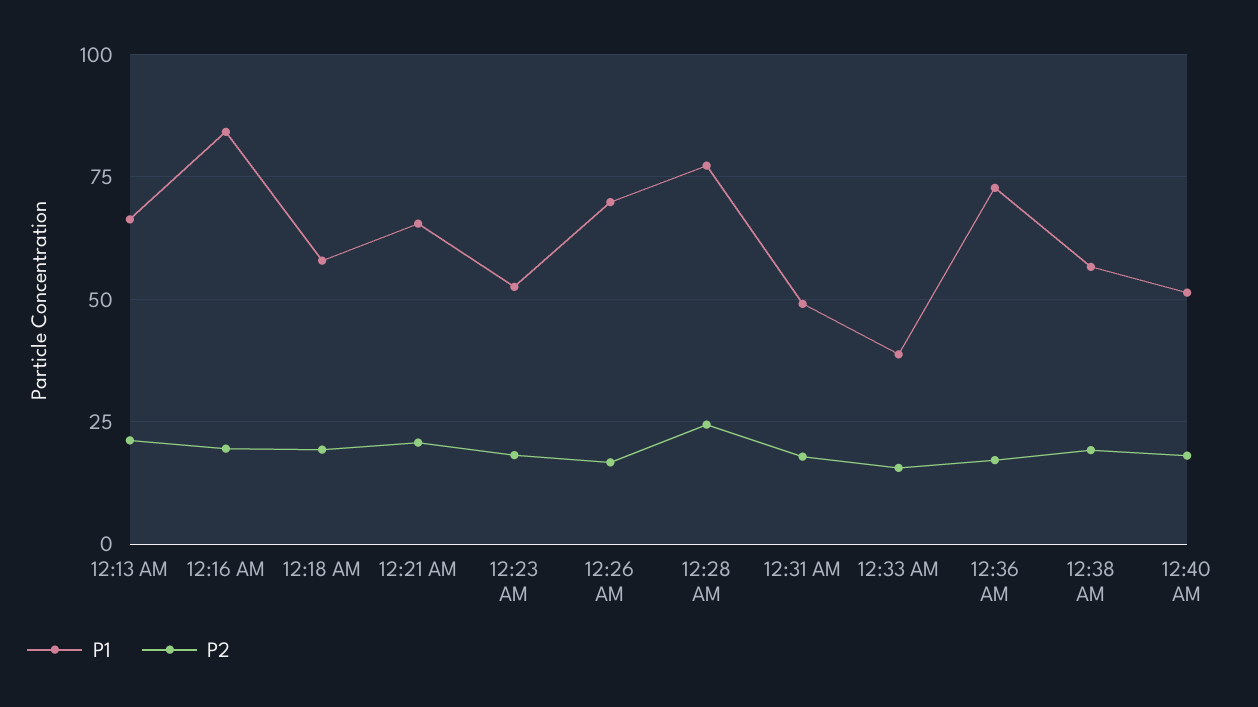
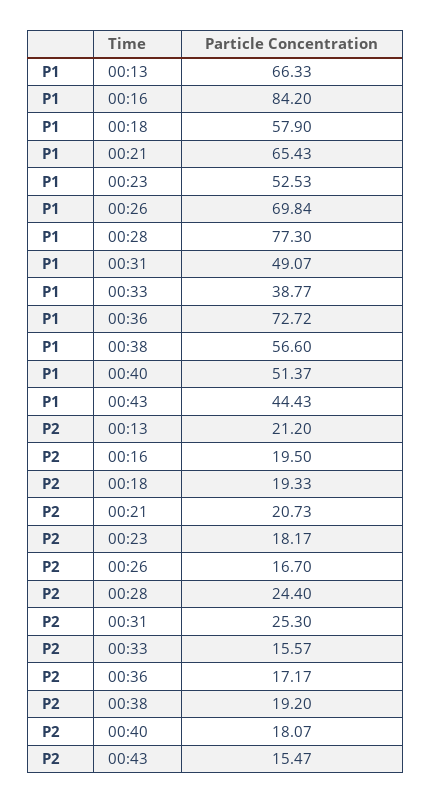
P2, 12:31 AM: 17.5 -> 25.3
P1, 00:43: none -> 44.43
P2, 00:43: none -> 15.47

